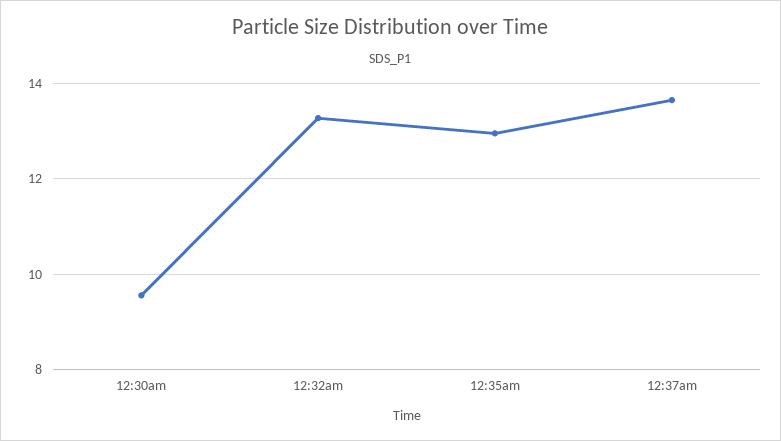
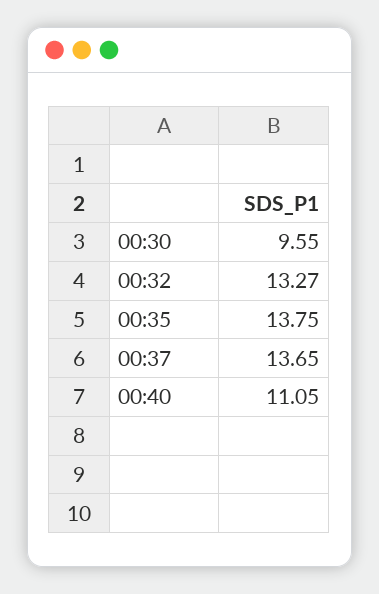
12:35am: 13 -> 13.75
00:40: none -> 11.05

